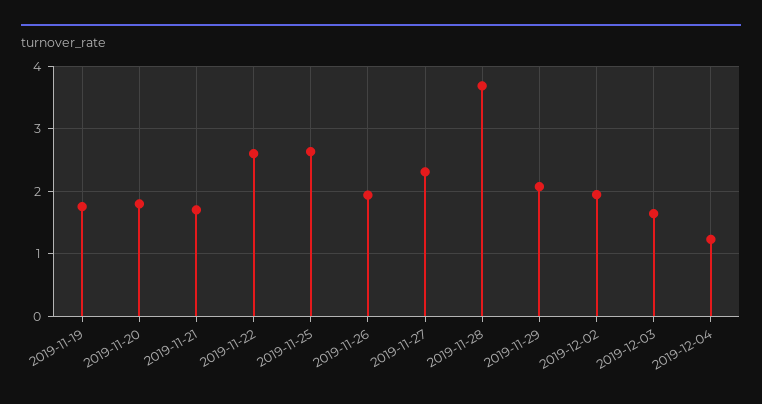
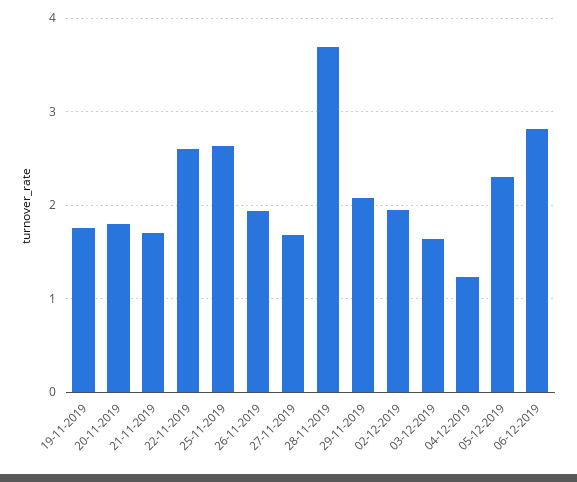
2019-11-27: 2.3 -> 1.7
05-12-2019: none -> 2.3
06-12-2019: none -> 2.8

